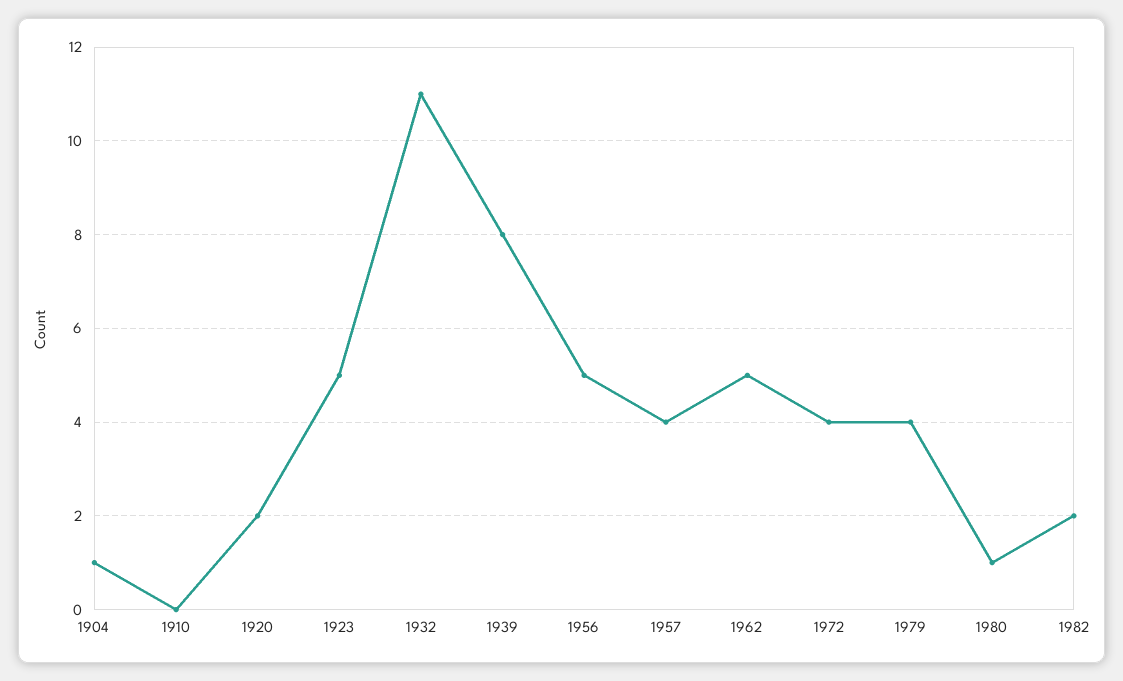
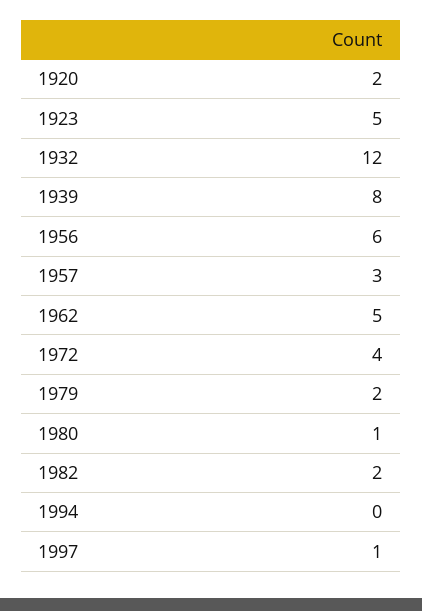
1904: 1 -> none
1910: 0 -> none
1932: 11 -> 12
1956: 5 -> 6
1957: 4 -> 3
1979: 4 -> 2
1994: none -> 0
1997: none -> 1

